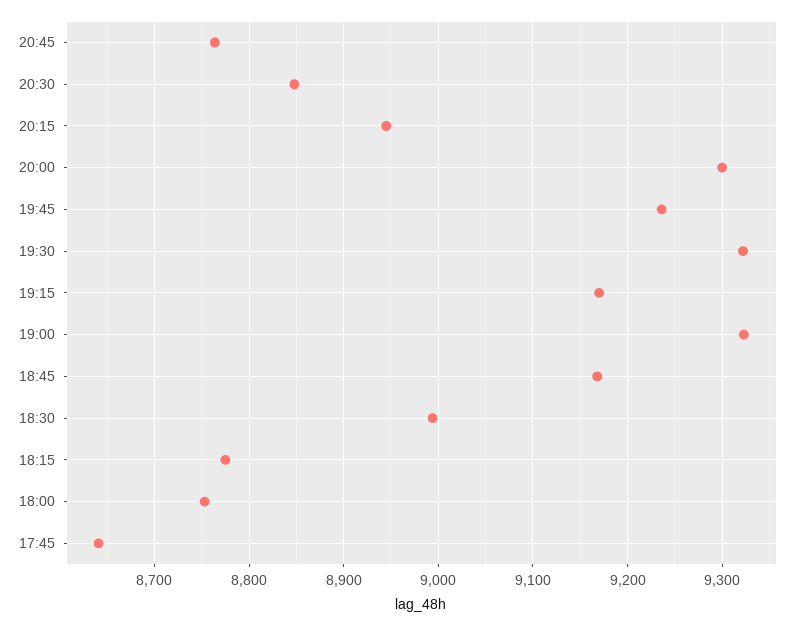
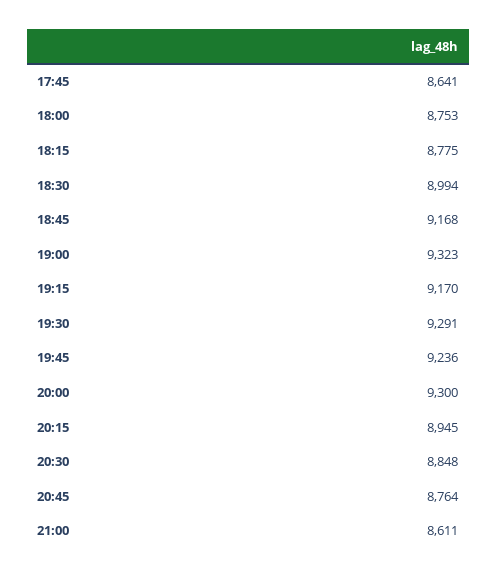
19:30: 9320 -> 9291
21:00: none -> 8611

